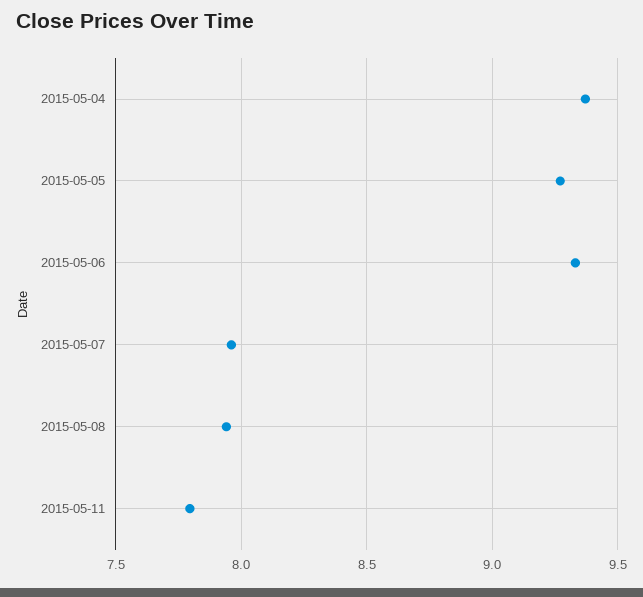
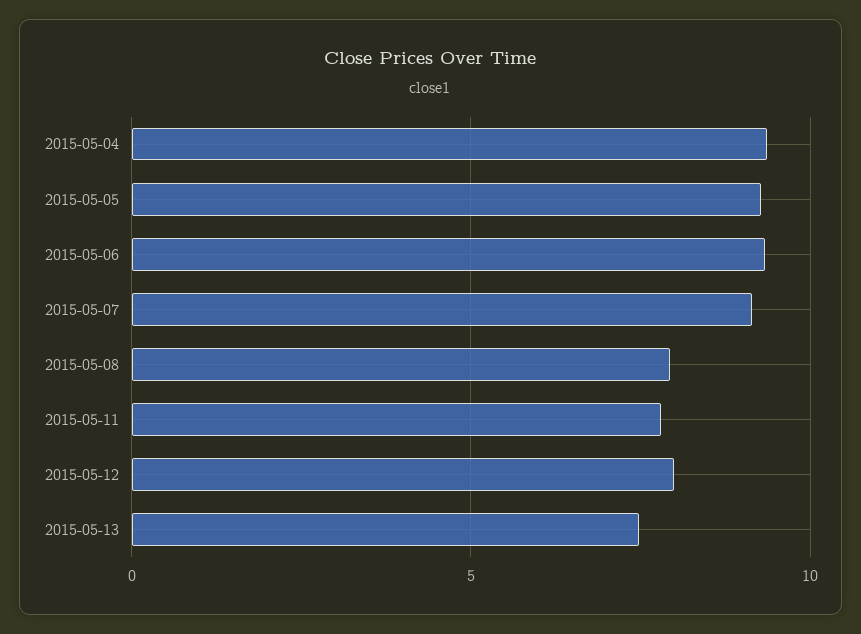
2015-05-07: 7.95 -> 9
2015-05-12: none -> 8
2015-05-13: none -> 7.5

